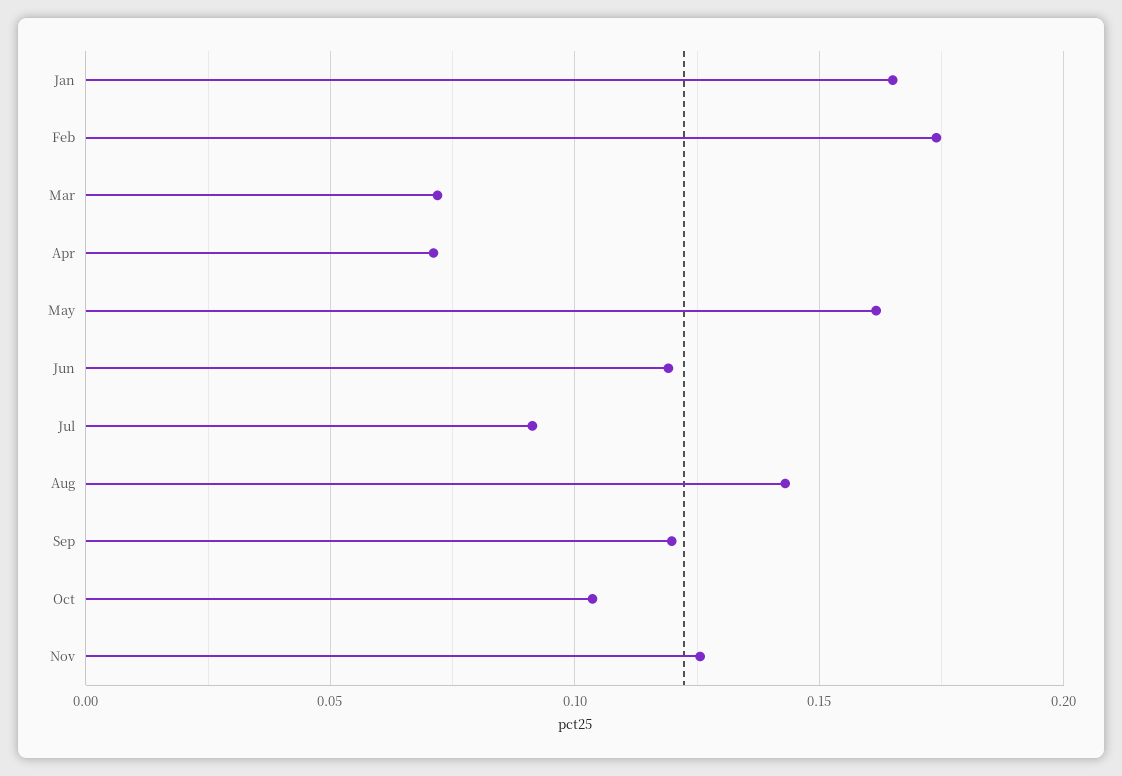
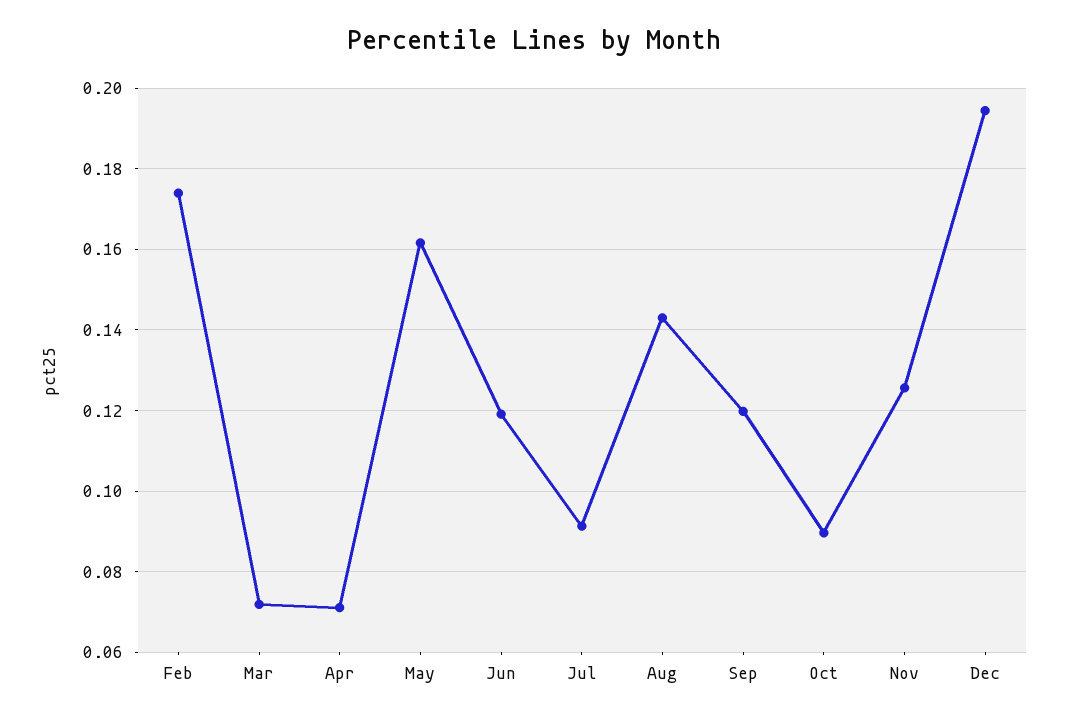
Jan: 0.165 -> none
Oct: 0.105 -> 0.09
Dec: none -> 0.194

